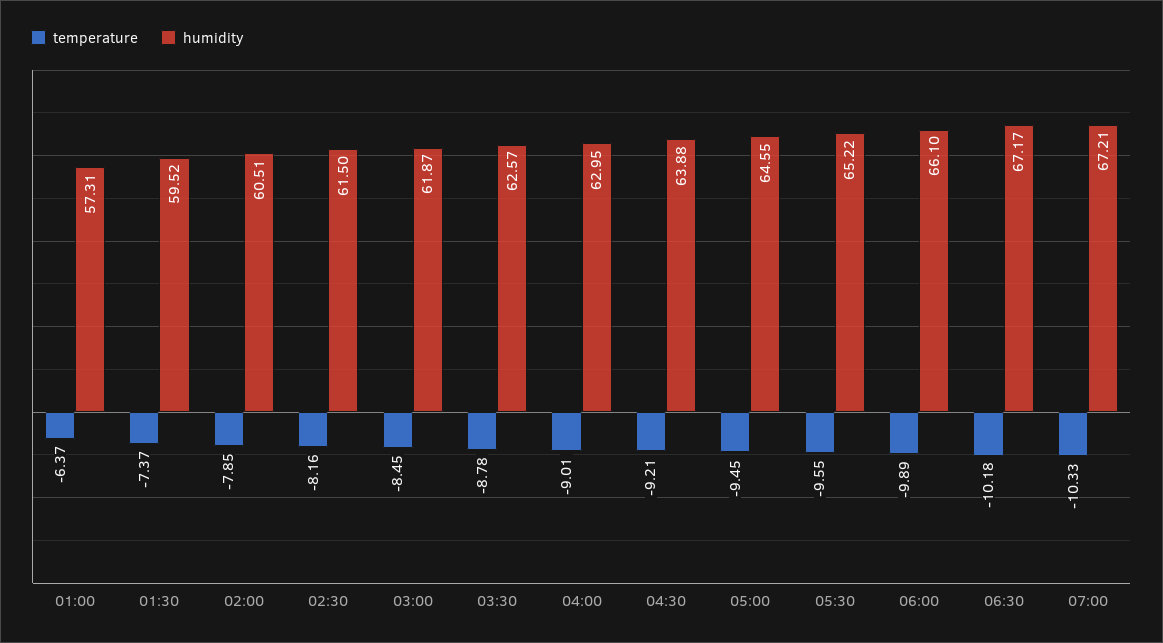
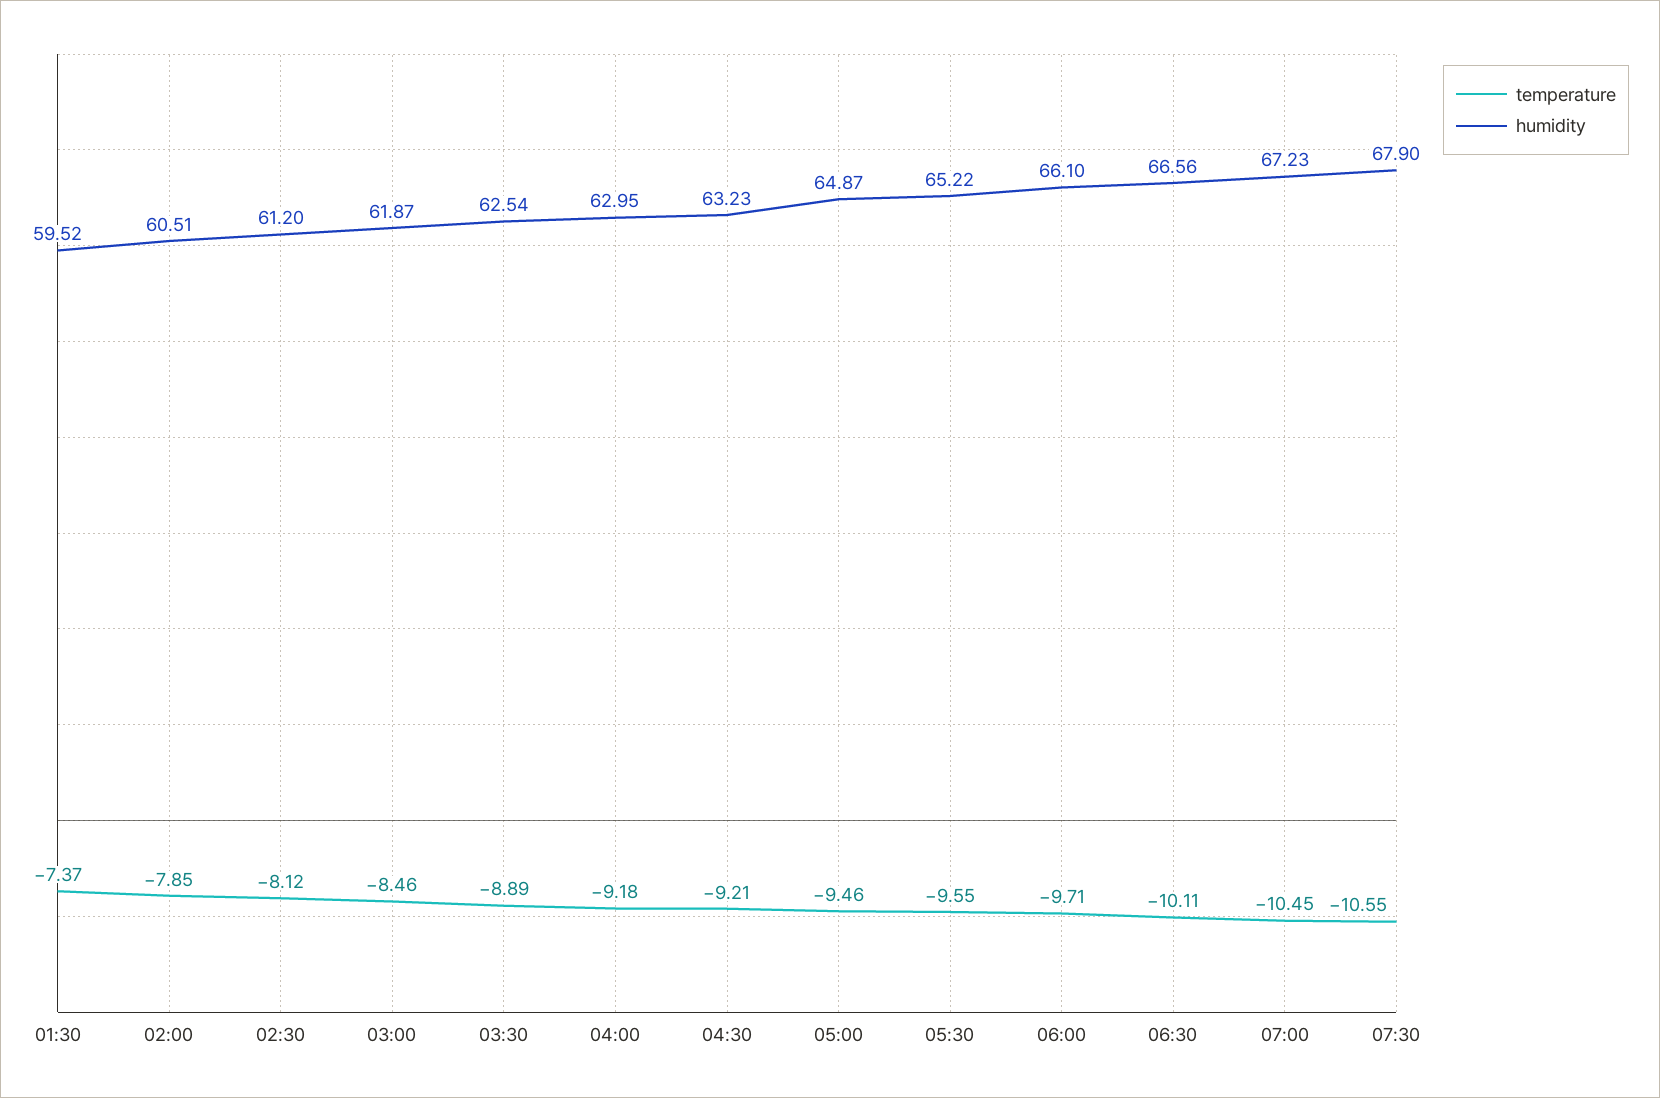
temperature, 01:00: -6.37 -> none
humidity, 01:00: 57.31 -> none
temperature, 02:30: -8.16 -> -8.12
humidity, 02:30: 61.5 -> 61.2
temperature, 03:00: -8.45 -> -8.46
temperature, 03:30: -8.78 -> -8.89
humidity, 03:30: 62.57 -> 62.54
temperature, 04:00: -9.01 -> -9.18
humidity, 04:30: 63.88 -> 63.23
temperature, 05:00: -9.45 -> -9.46
humidity, 05:00: 64.55 -> 64.87
temperature, 06:00: -9.89 -> -9.71
temperature, 06:30: -10.18 -> -10.11
humidity, 06:30: 67.17 -> 66.56
temperature, 07:00: -10.33 -> -10.45
humidity, 07:00: 67.21 -> 67.23
temperature, 07:30: none -> -10.55
humidity, 07:30: none -> 67.9

